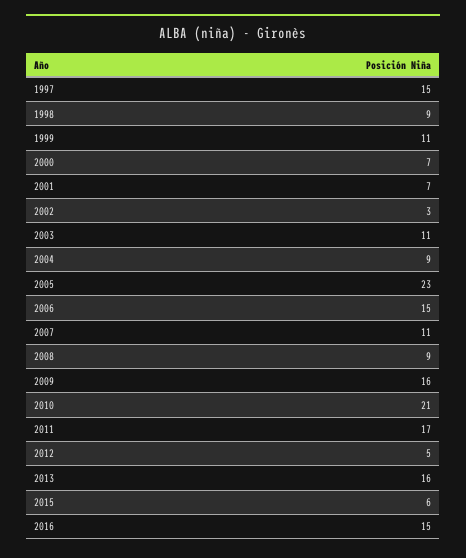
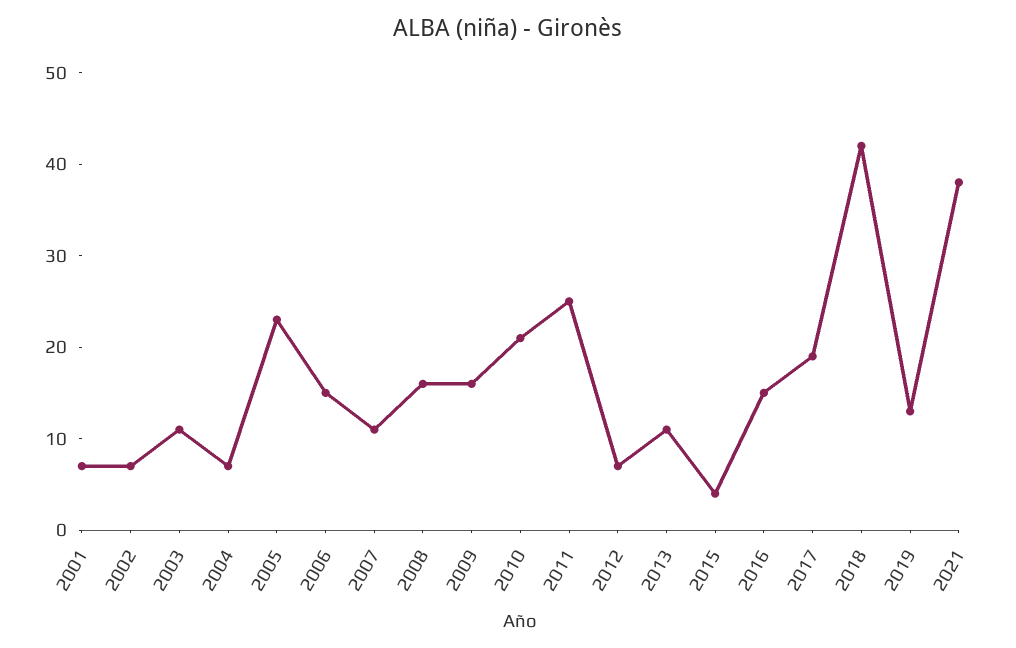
1997: 15 -> none
1998: 9 -> none
1999: 11 -> none
2000: 7 -> none
2002: 3 -> 7
2004: 9 -> 7
2008: 9 -> 16
2011: 17 -> 25
2012: 5 -> 7
2013: 16 -> 11
2015: 6 -> 4
2017: none -> 19
2018: none -> 42
2019: none -> 13
2021: none -> 38

